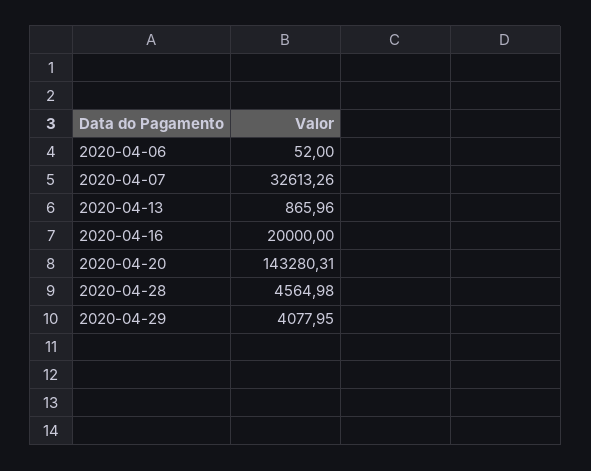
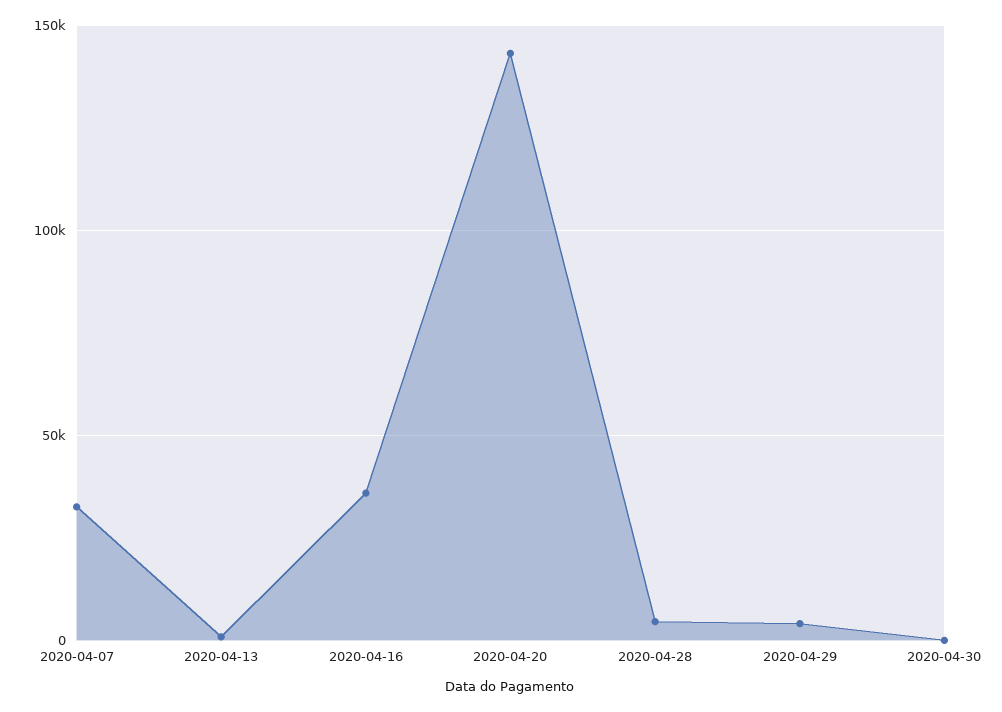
2020-04-06: 52 -> none
2020-04-16: 20000 -> 35000
2020-04-30: none -> 0

